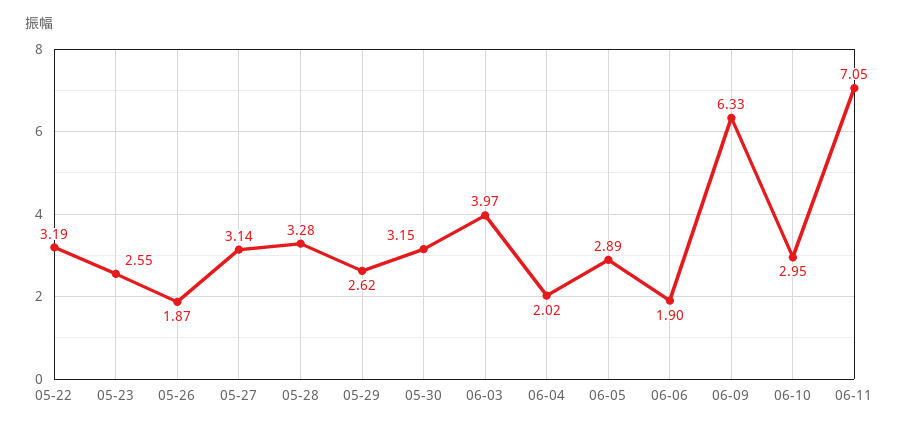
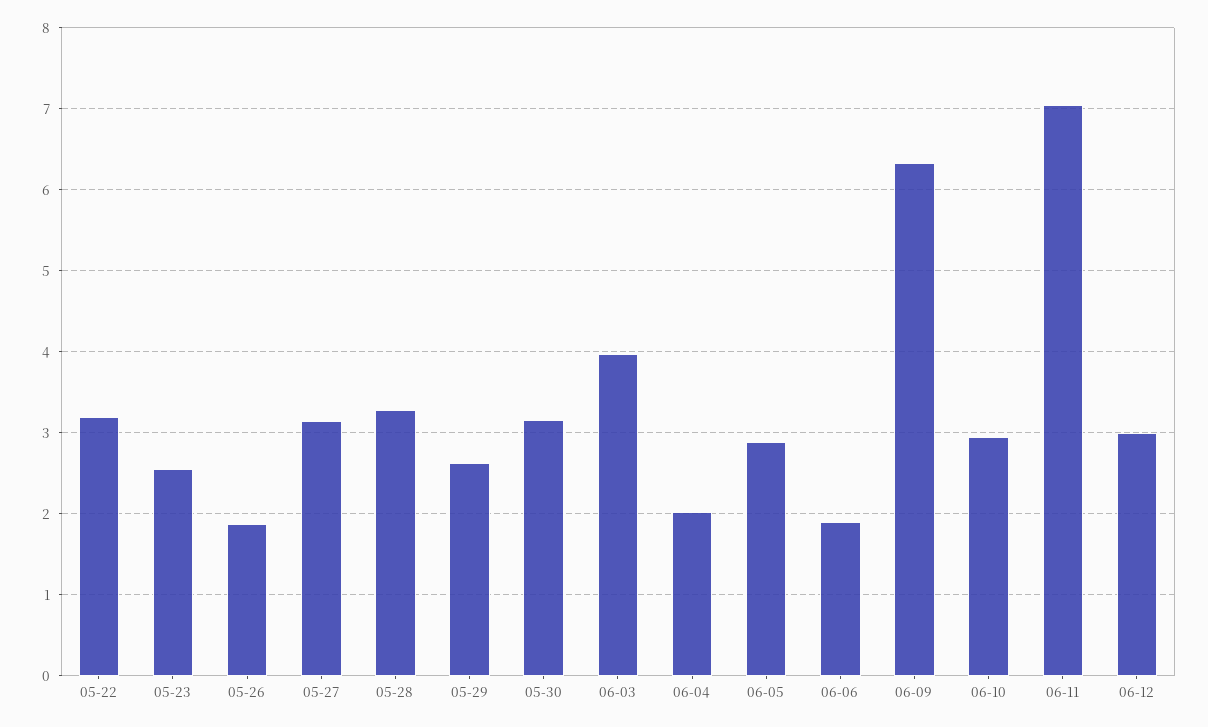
06-12: none -> 3

